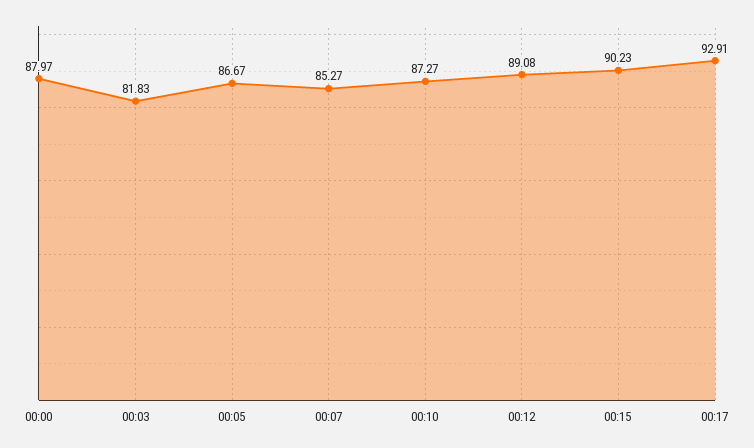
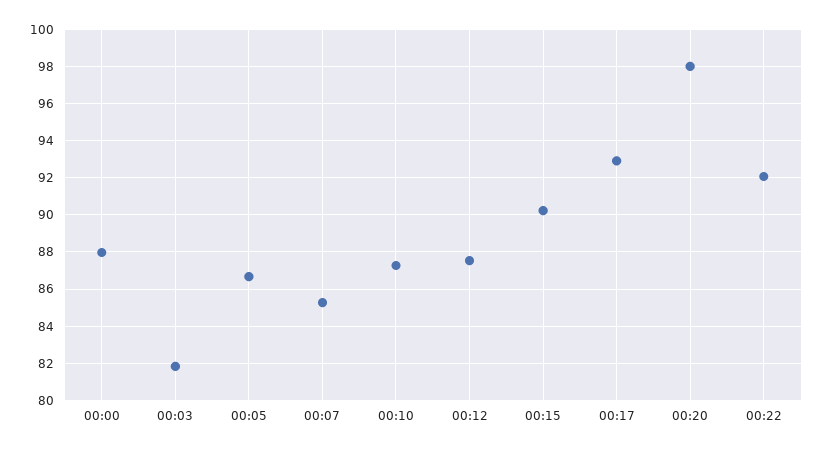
00:12: 89.08 -> 87.5
00:20: none -> 98
00:22: none -> 92

